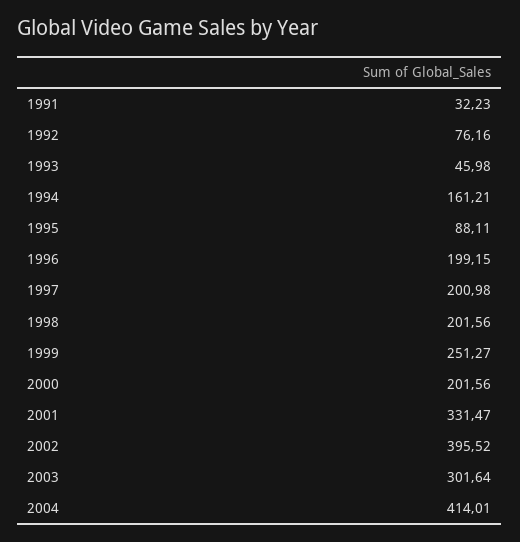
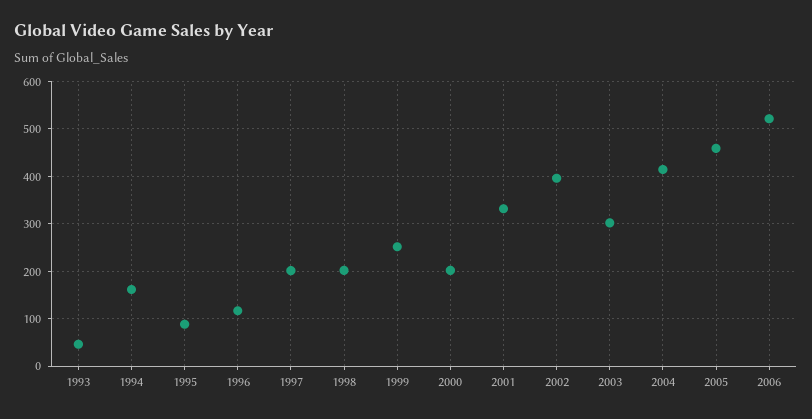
1991: 32.23 -> none
1992: 76.16 -> none
1996: 199.15 -> 120
2005: none -> 460
2006: none -> 520

